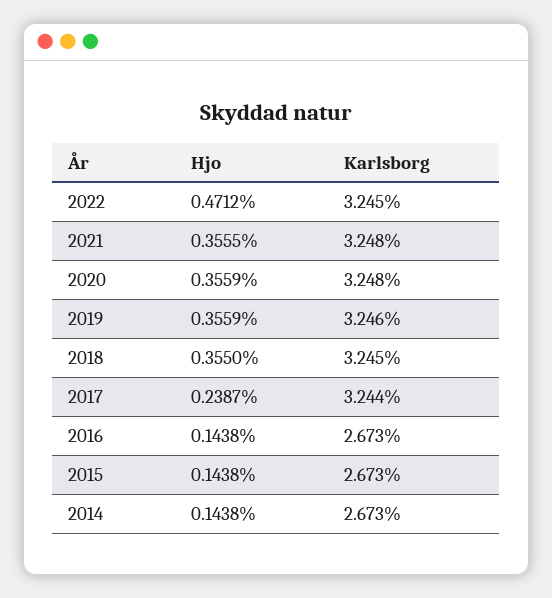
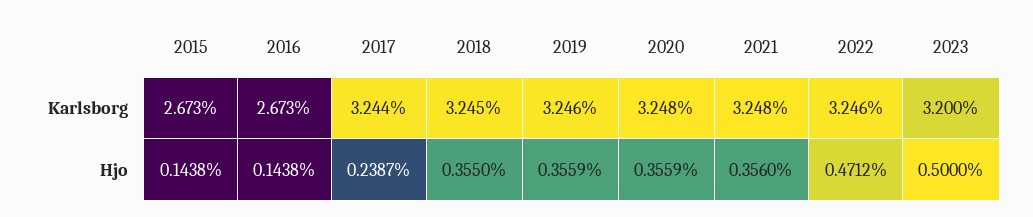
Karlsborg, 2022: 3.245 -> 3.246
Hjo, 2021: 0.3555 -> 0.356
Hjo, 2014: 0.1438 -> none
Karlsborg, 2014: 2.673 -> none
Karlsborg, 2023: none -> 3.2
Hjo, 2023: none -> 0.5

